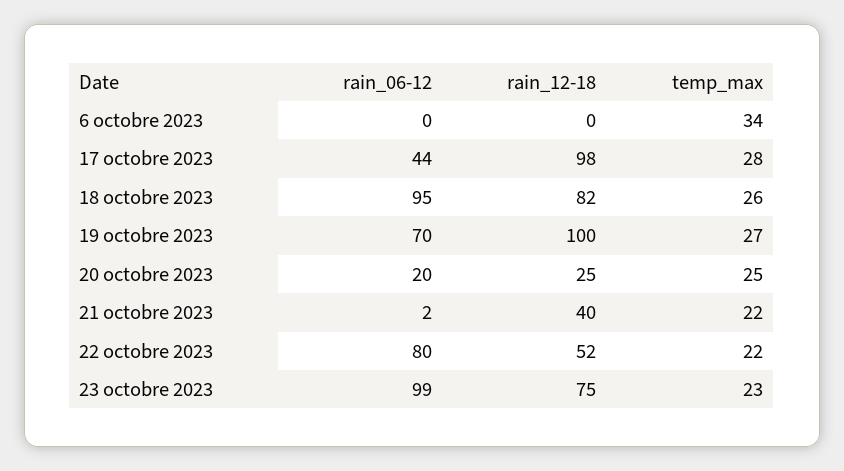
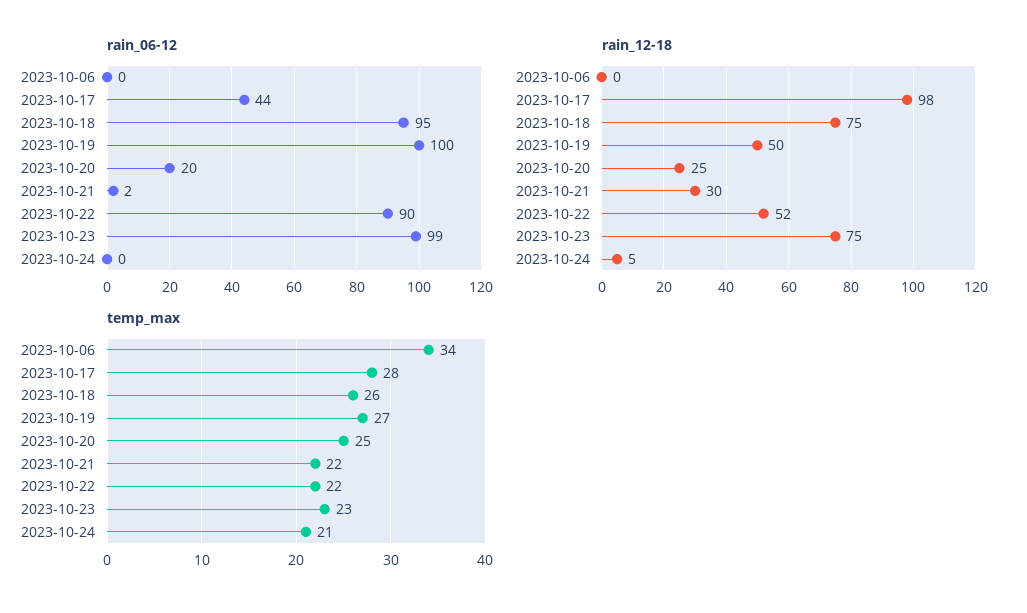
rain_12-18, 18 octobre 2023: 82 -> 75
rain_06-12, 19 octobre 2023: 70 -> 100
rain_12-18, 19 octobre 2023: 100 -> 50
rain_12-18, 21 octobre 2023: 40 -> 30
rain_06-12, 22 octobre 2023: 80 -> 90
rain_06-12, 2023-10-24: none -> 0
rain_12-18, 2023-10-24: none -> 5
temp_max, 2023-10-24: none -> 21

